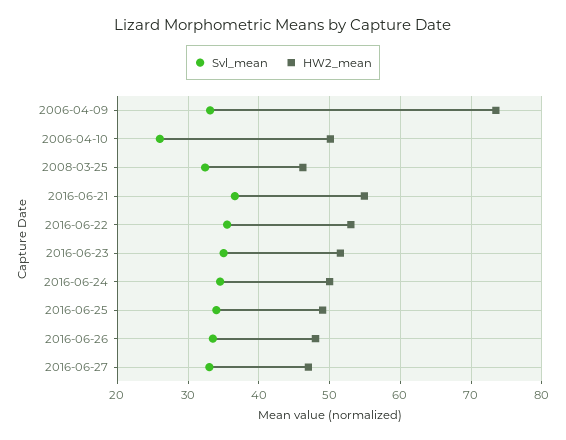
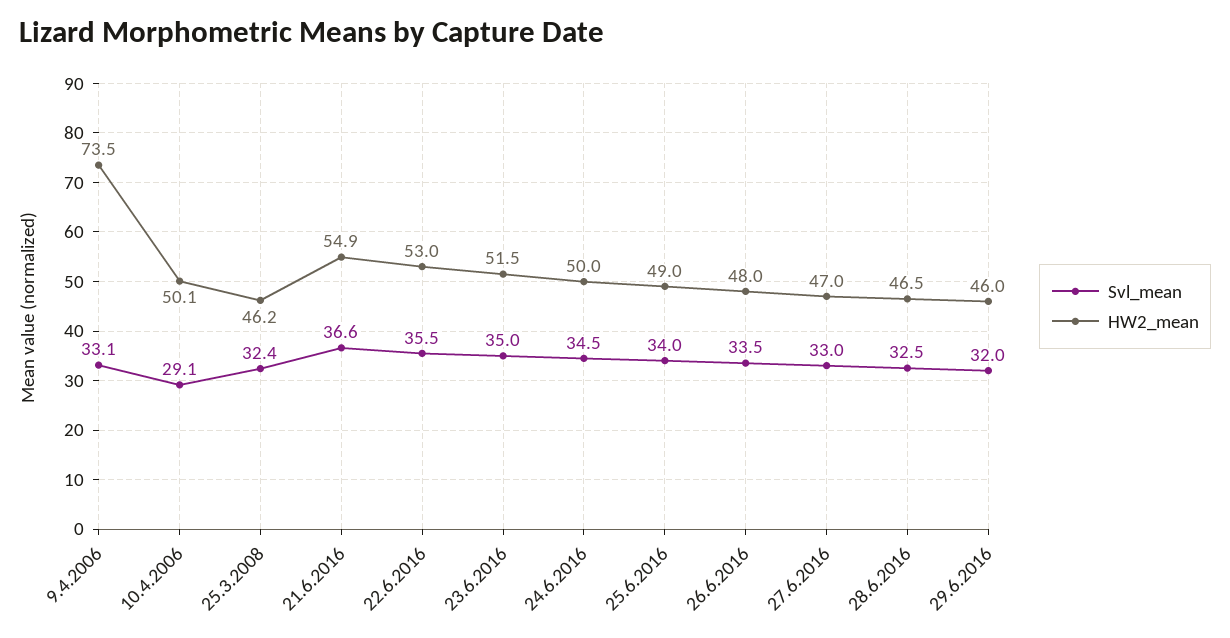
Svl_mean, 2006-04-10: 26 -> 29.1
Svl_mean, 28.6.2016: none -> 32.5
HW2_mean, 28.6.2016: none -> 46.5
Svl_mean, 29.6.2016: none -> 32
HW2_mean, 29.6.2016: none -> 46

